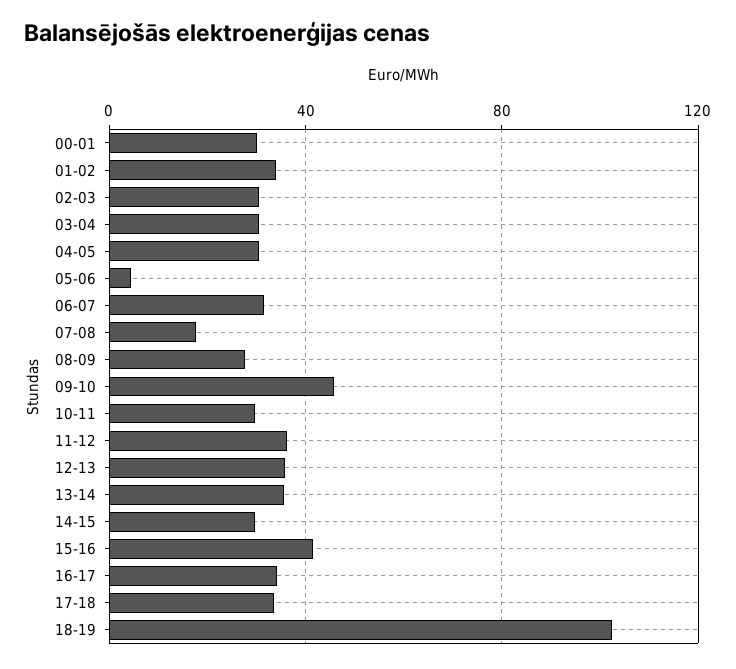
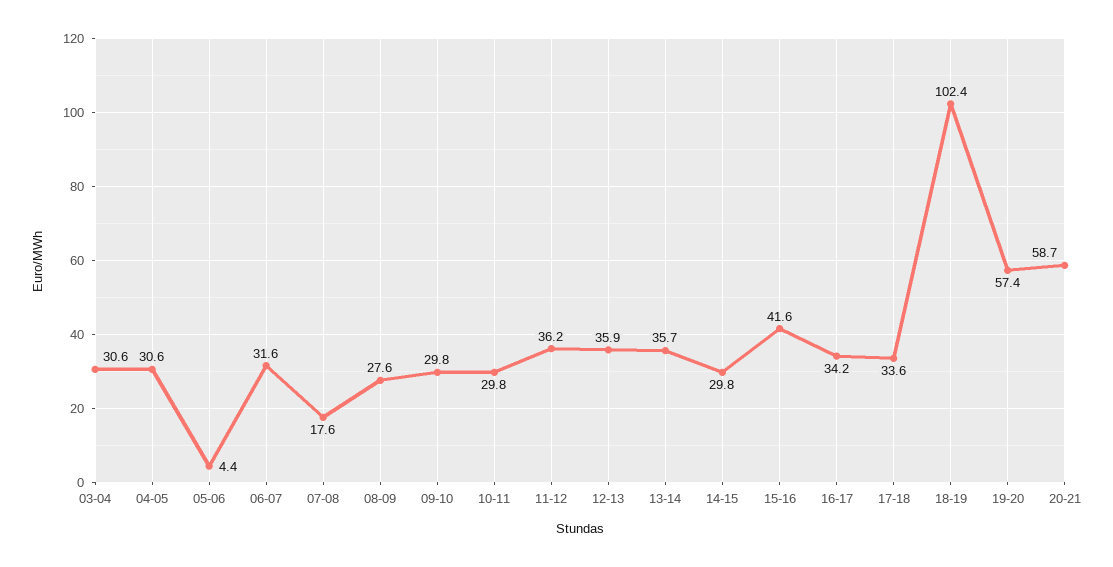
00-01: 30 -> none
01-02: 35 -> none
02-03: 30 -> none
09-10: 45 -> 29.8
19-20: none -> 57.4
20-21: none -> 58.7

